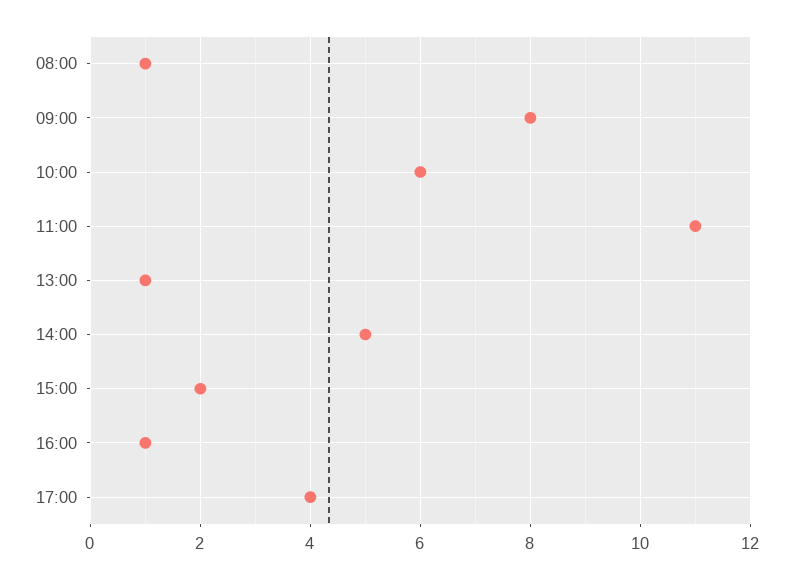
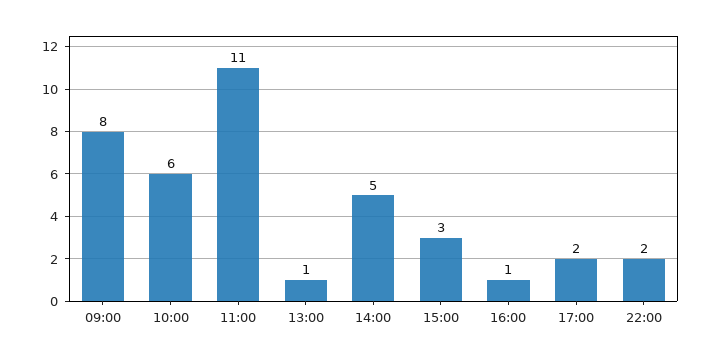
08:00: 1 -> none
15:00: 2 -> 3
17:00: 4 -> 2
22:00: none -> 2

